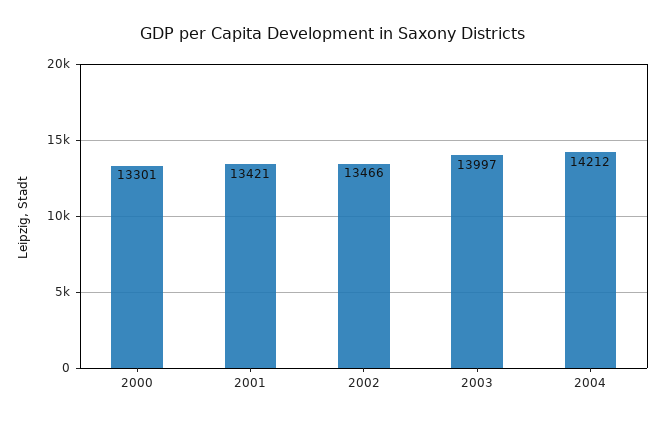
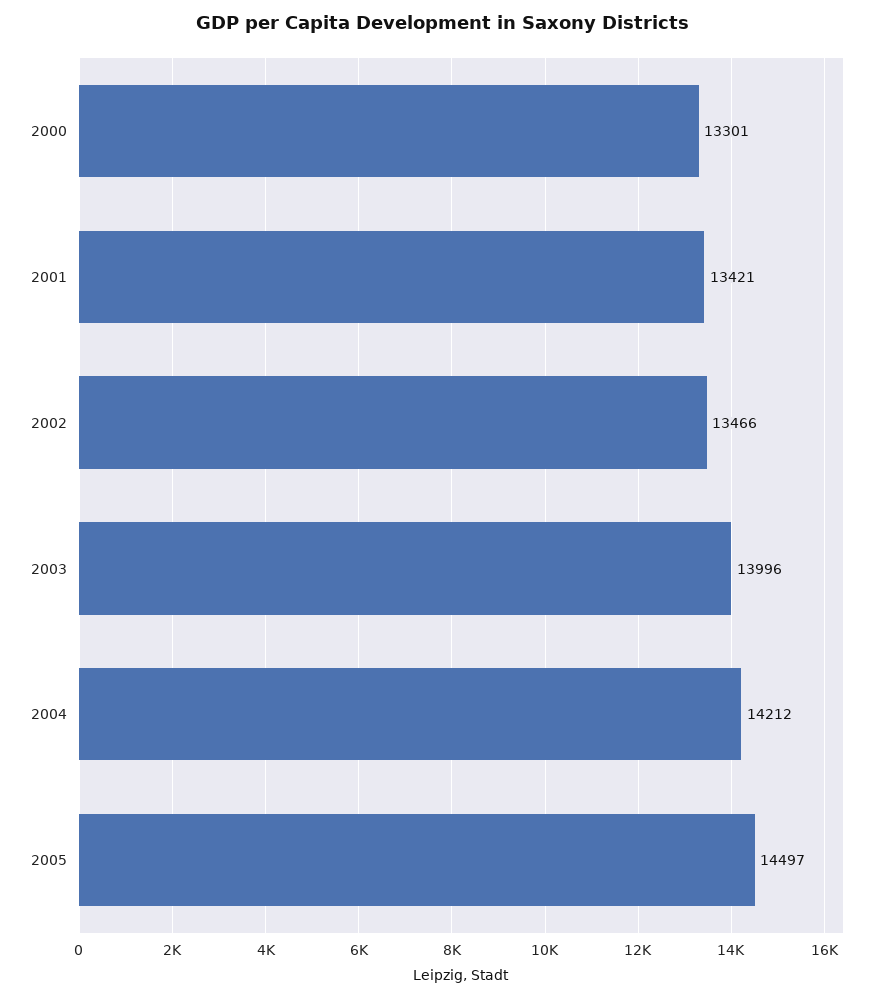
2003: 13997 -> 13996
2005: none -> 14497

